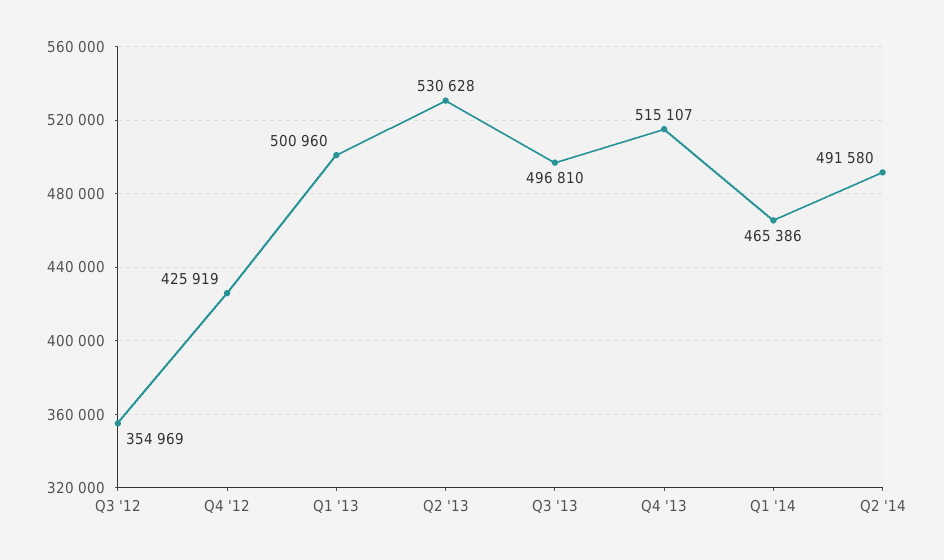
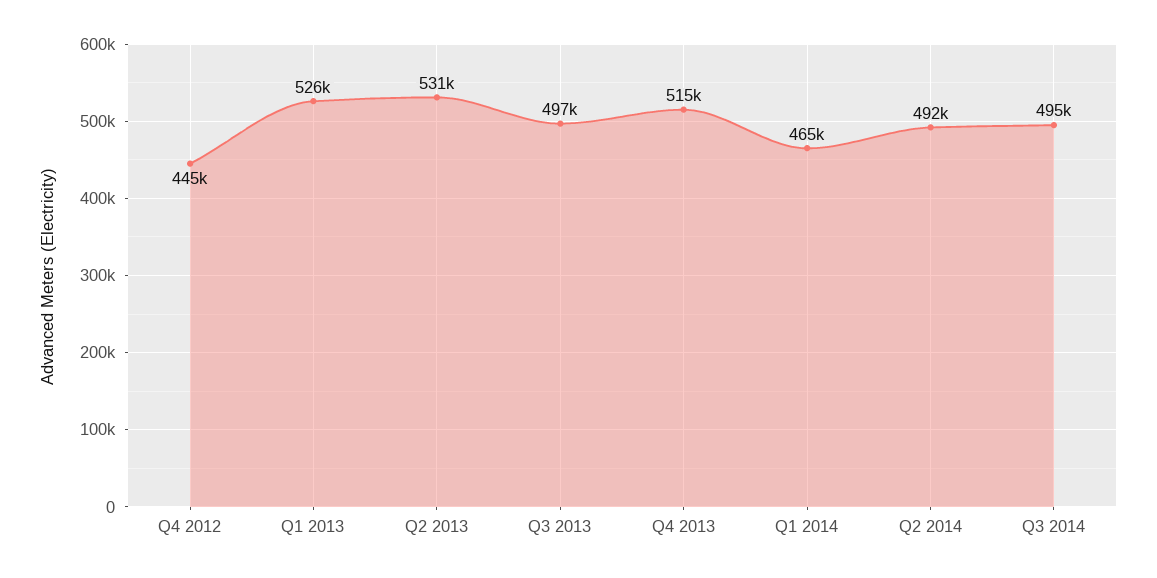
Q3 '12: 354969 -> none
Q4 '12: 425919 -> 445000
Q1 '13: 500960 -> 526000
Q3 2014: none -> 495000

